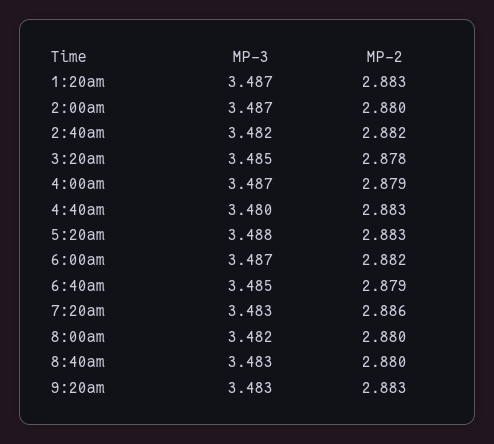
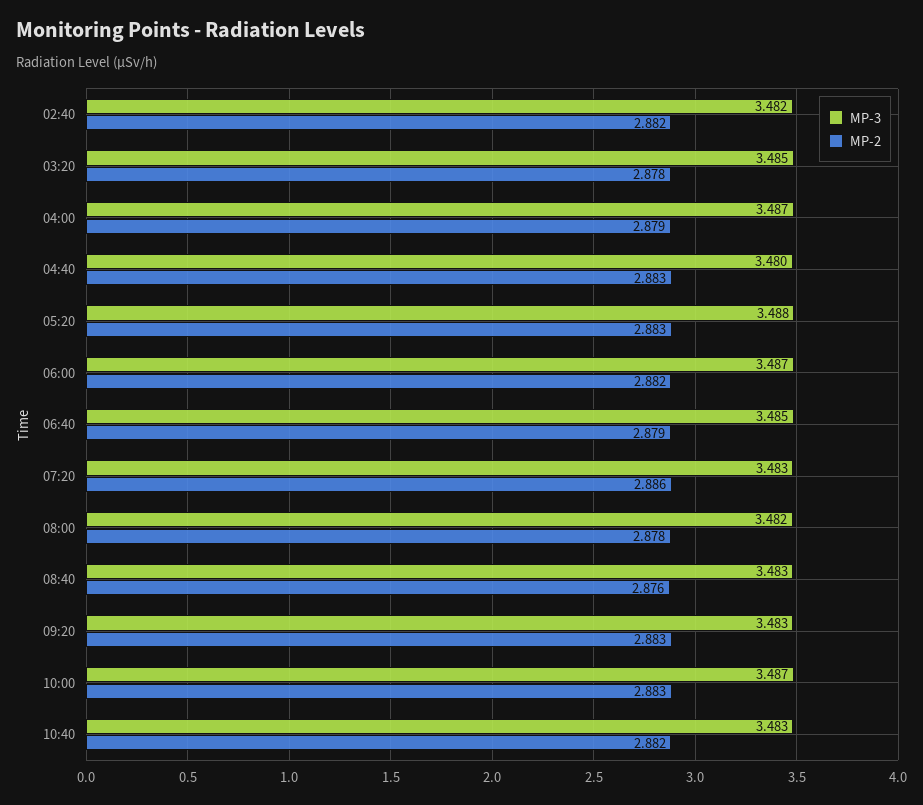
MP-3, 1:20am: 3.487 -> none
MP-2, 1:20am: 2.883 -> none
MP-3, 2:00am: 3.487 -> none
MP-2, 2:00am: 2.88 -> none
MP-2, 8:00am: 2.88 -> 2.878
MP-2, 8:40am: 2.88 -> 2.876
MP-3, 10:00: none -> 3.487
MP-2, 10:00: none -> 2.883
MP-3, 10:40: none -> 3.483
MP-2, 10:40: none -> 2.882

